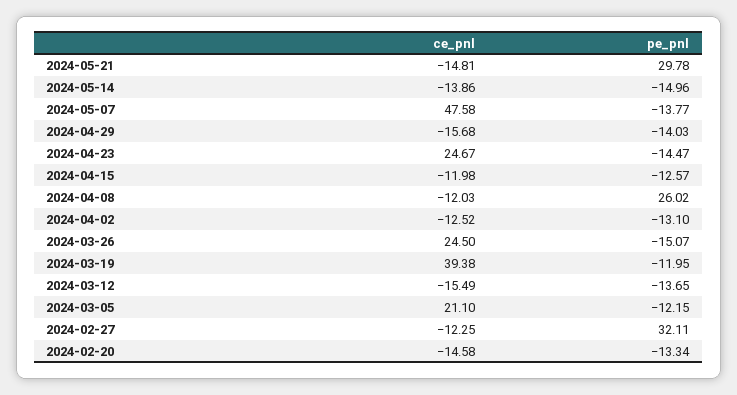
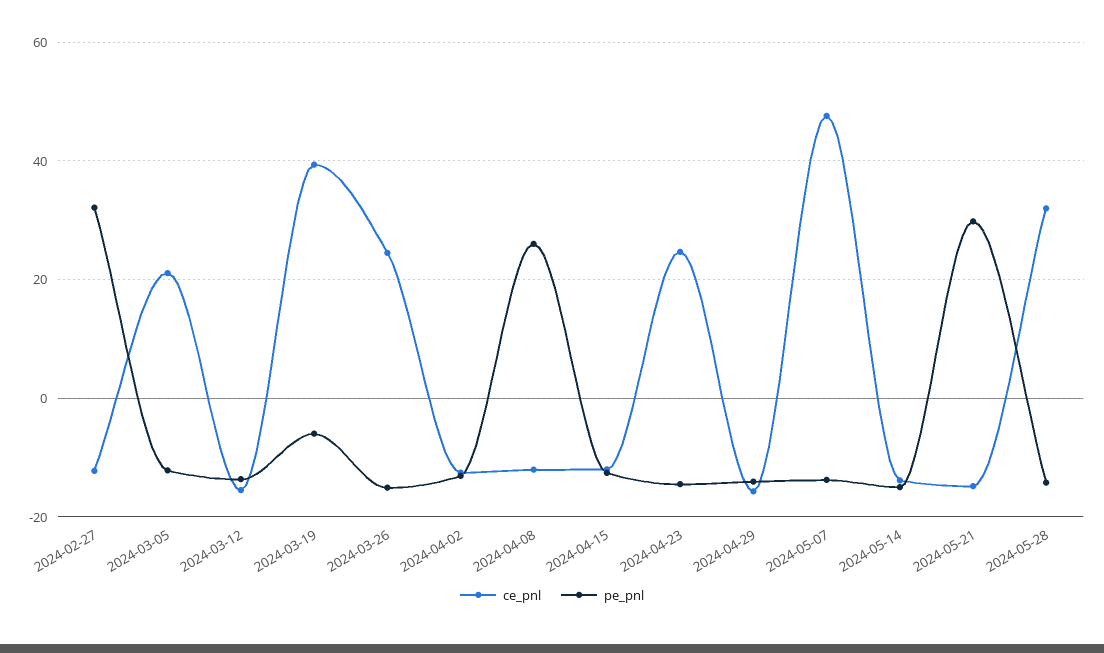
pe_pnl, 2024-03-19: -11.95 -> -6
ce_pnl, 2024-02-20: -14.58 -> none
pe_pnl, 2024-02-20: -13.34 -> none
ce_pnl, 2024-05-28: none -> 32
pe_pnl, 2024-05-28: none -> -14

